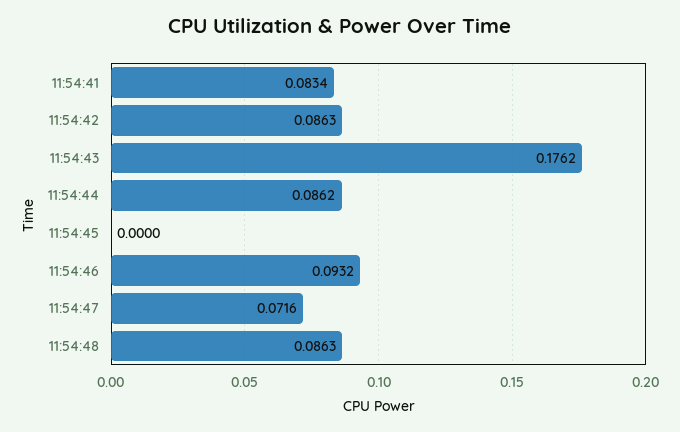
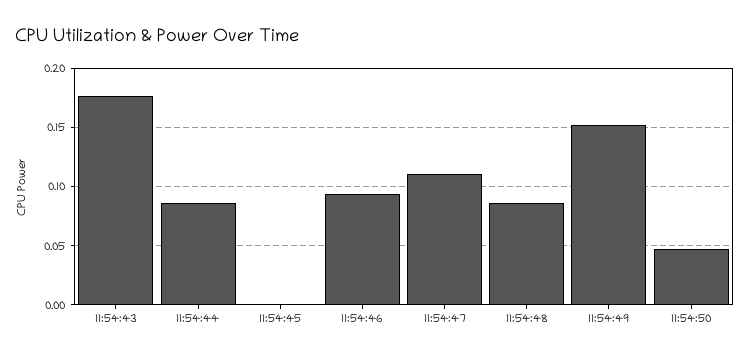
11:54:41: 0.0834 -> none
11:54:42: 0.0863 -> none
11:54:47: 0.0716 -> 0.11
11:54:49: none -> 0.15
11:54:50: none -> 0.05

